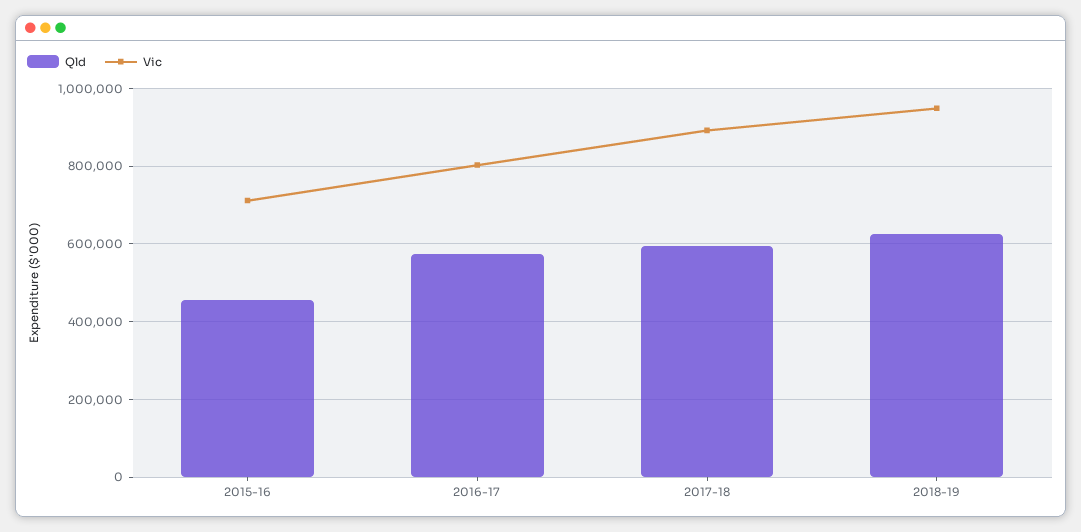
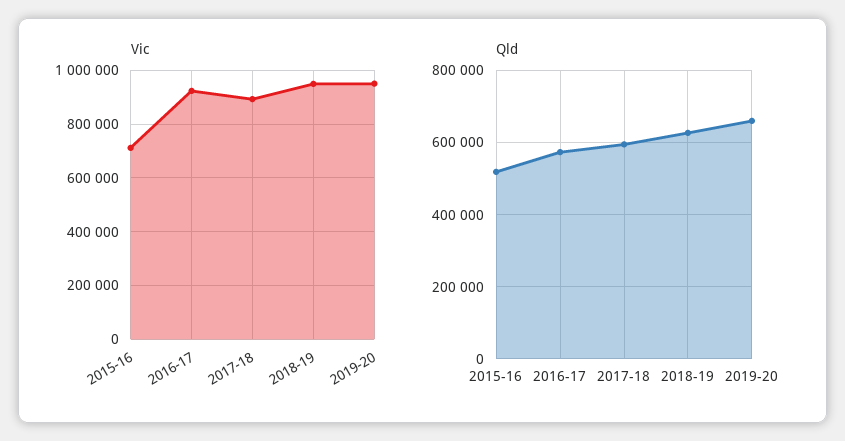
Qld, 2015-16: 460000 -> 520000
Vic, 2016-17: 800000 -> 925000
Vic, 2019-20: none -> 950000
Qld, 2019-20: none -> 660000

